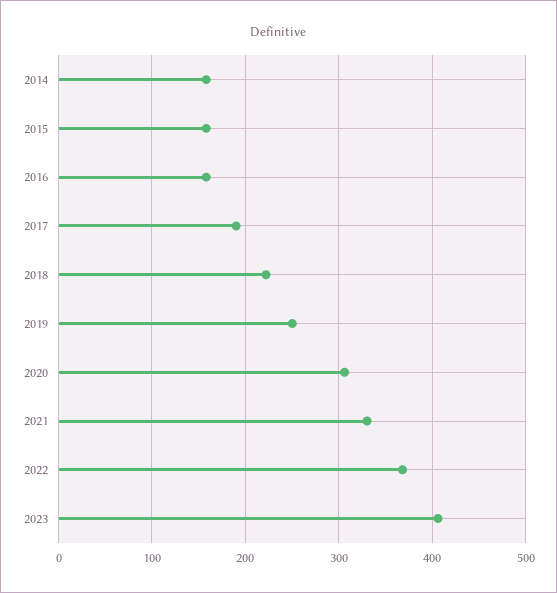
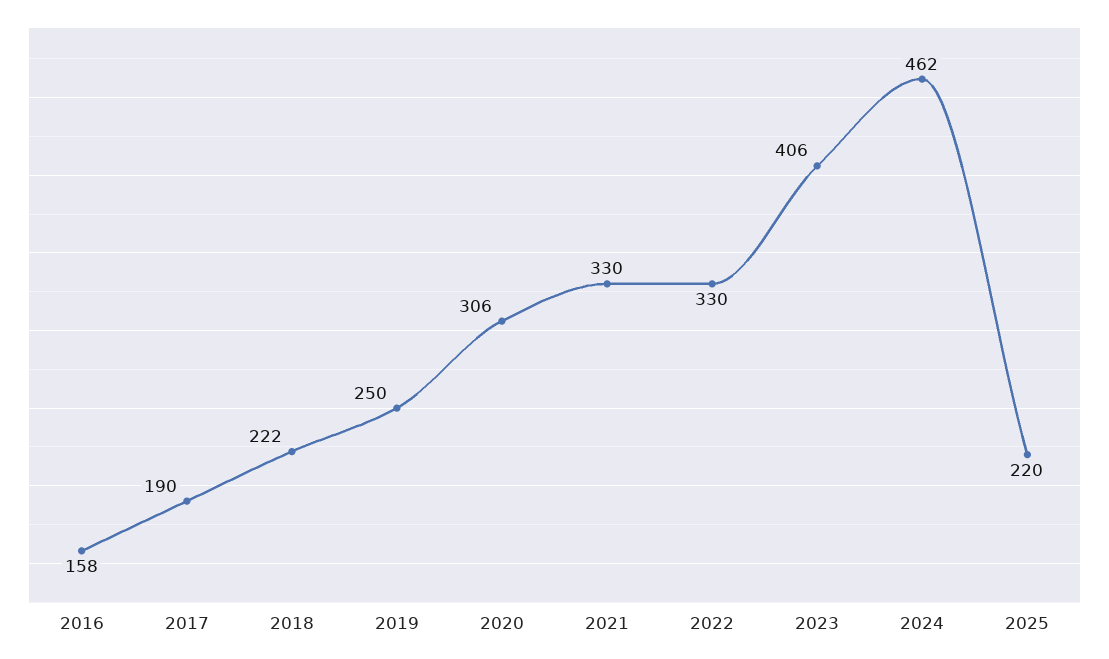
2014: 160 -> none
2015: 160 -> none
2022: 370 -> 330
2024: none -> 462
2025: none -> 220

